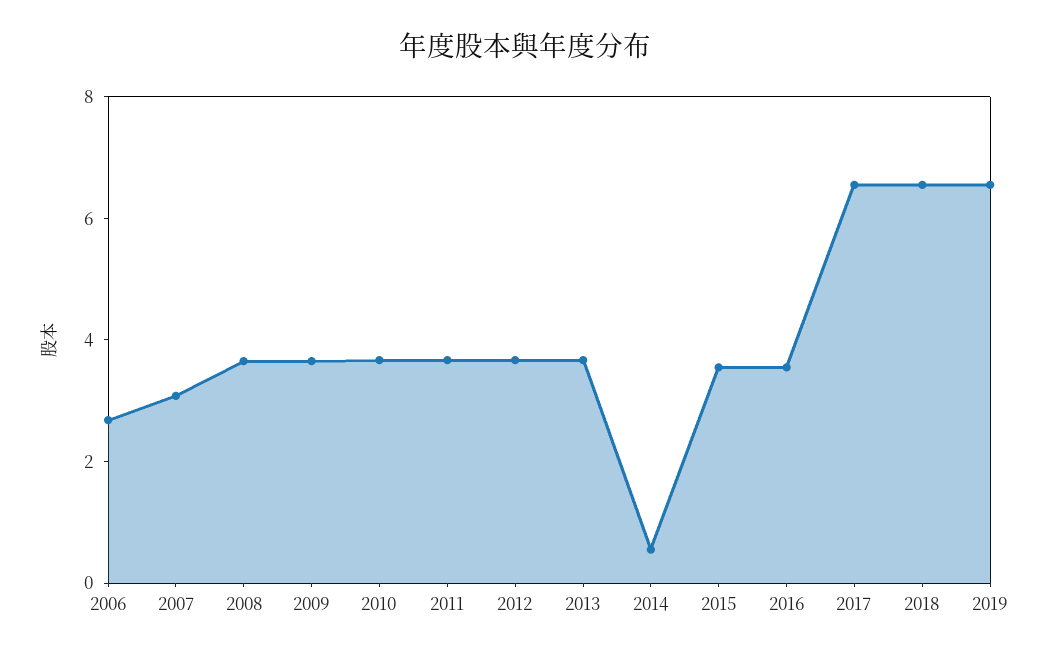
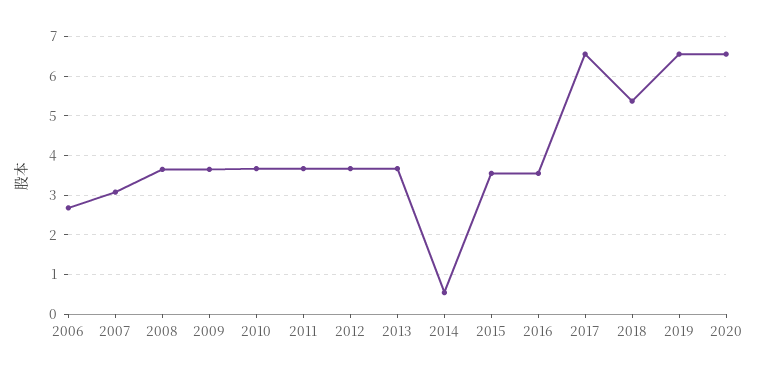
2018: 6.5 -> 5.4
2020: none -> 6.6

